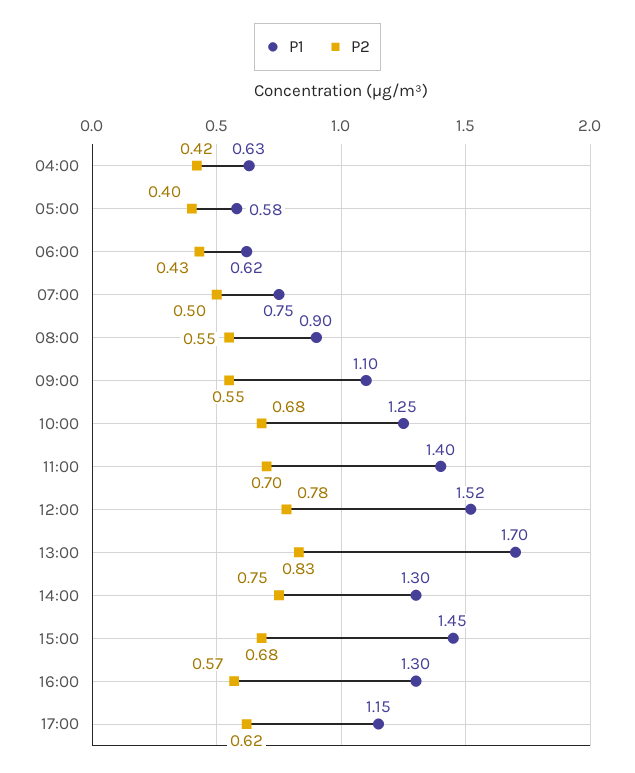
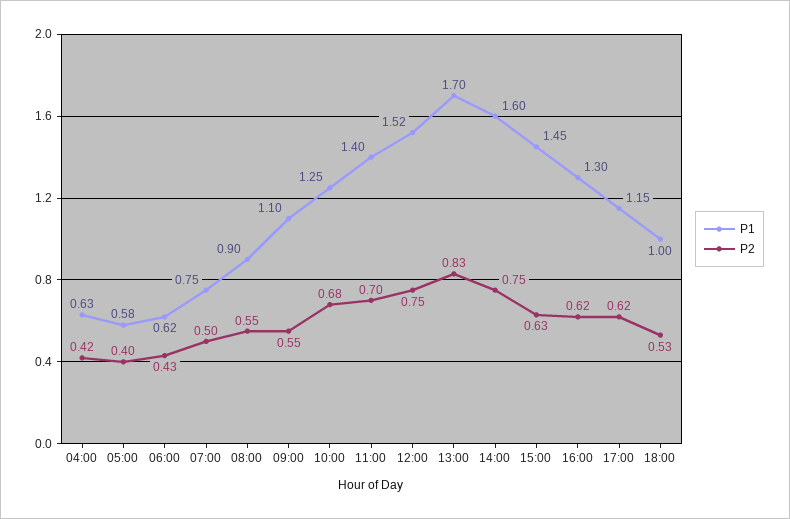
P2, 12:00: 0.78 -> 0.75
P1, 14:00: 1.3 -> 1.6
P2, 15:00: 0.68 -> 0.63
P2, 16:00: 0.57 -> 0.62
P1, 18:00: none -> 1
P2, 18:00: none -> 0.53

